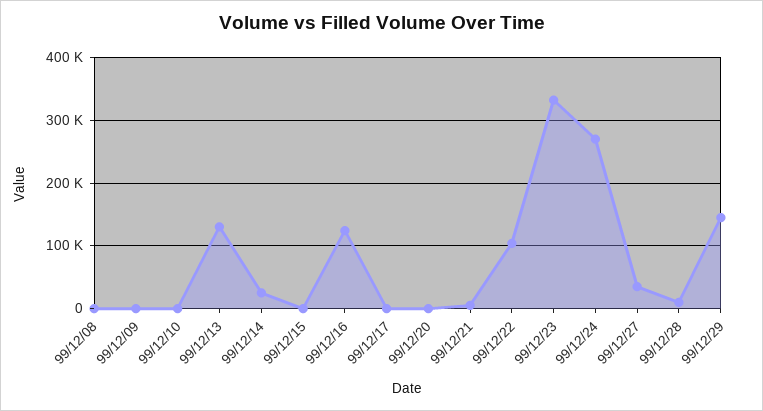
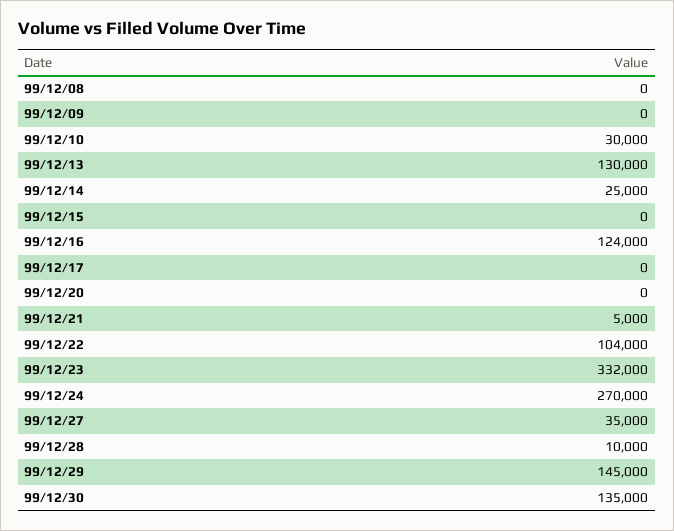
99/12/10: 0 -> 30000
99/12/30: none -> 135000

